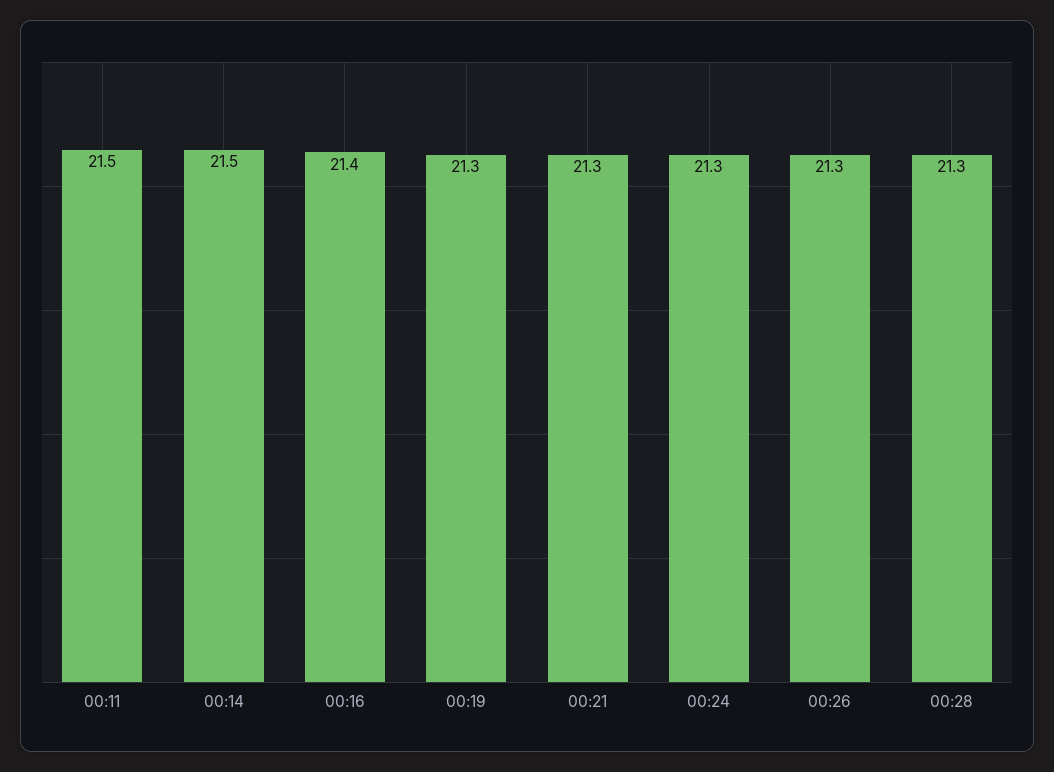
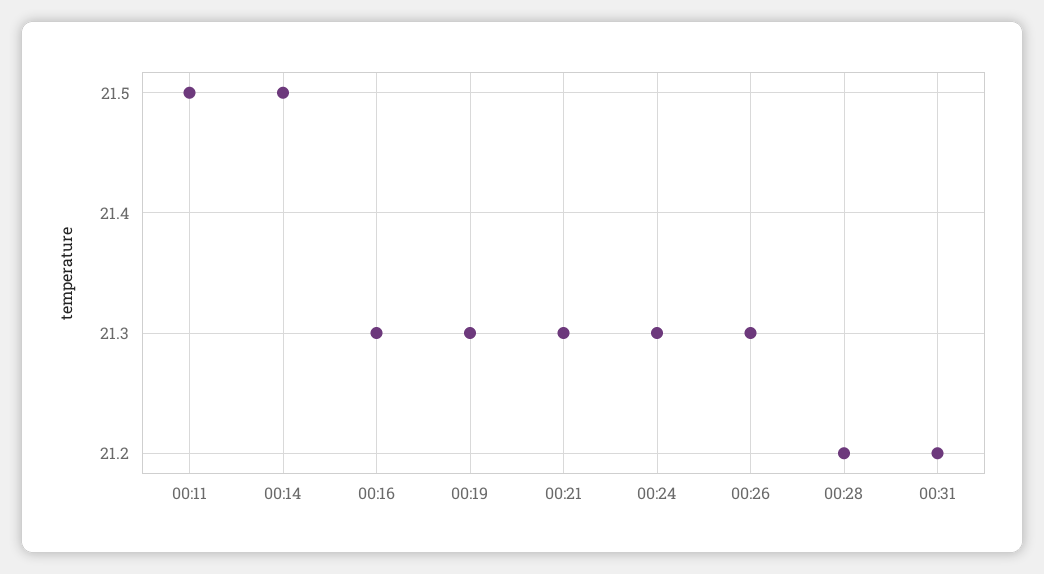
00:16: 21.4 -> 21.3
00:28: 21.3 -> 21.2
00:31: none -> 21.2

